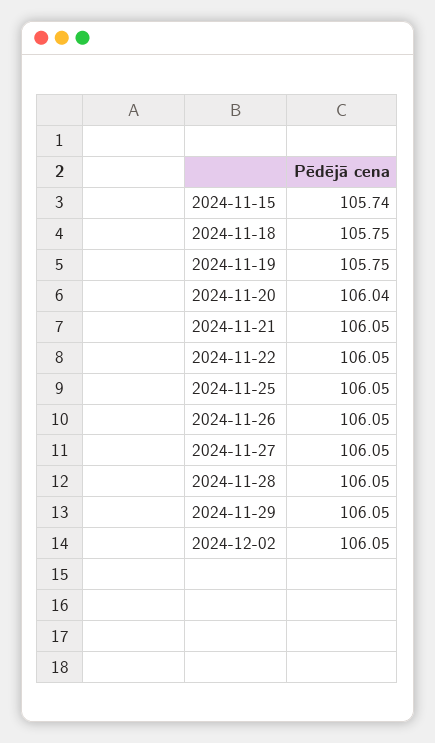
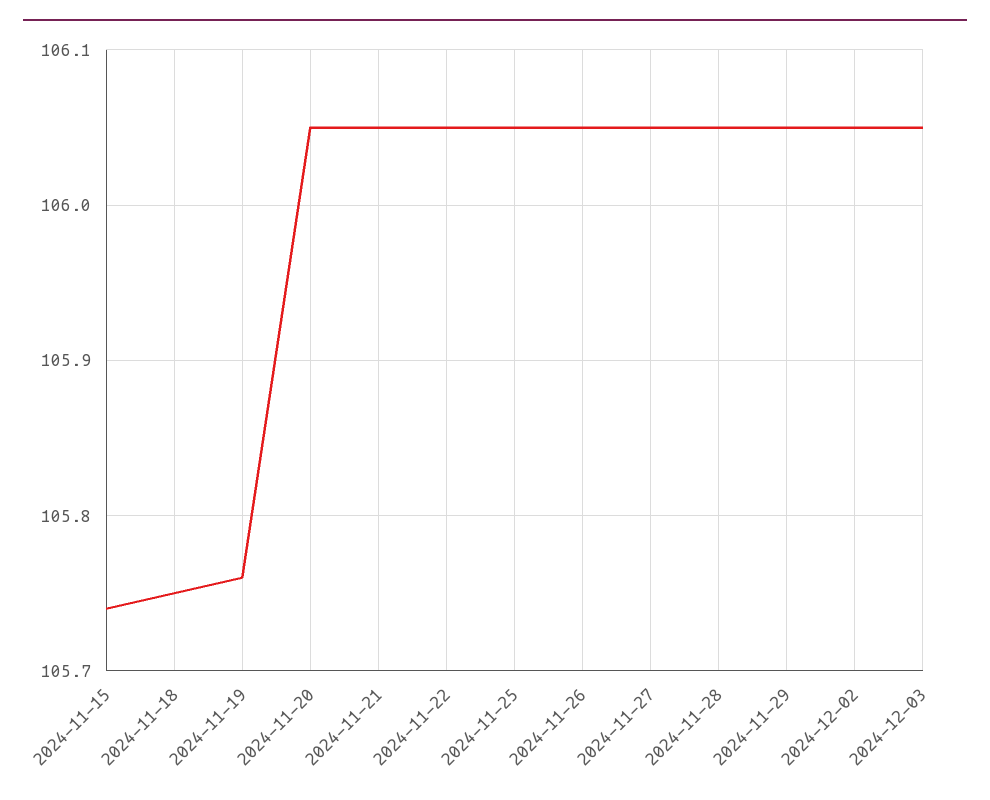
2024-11-19: 105.75 -> 105.76
2024-11-20: 106.04 -> 106.05
2024-12-03: none -> 106.05

